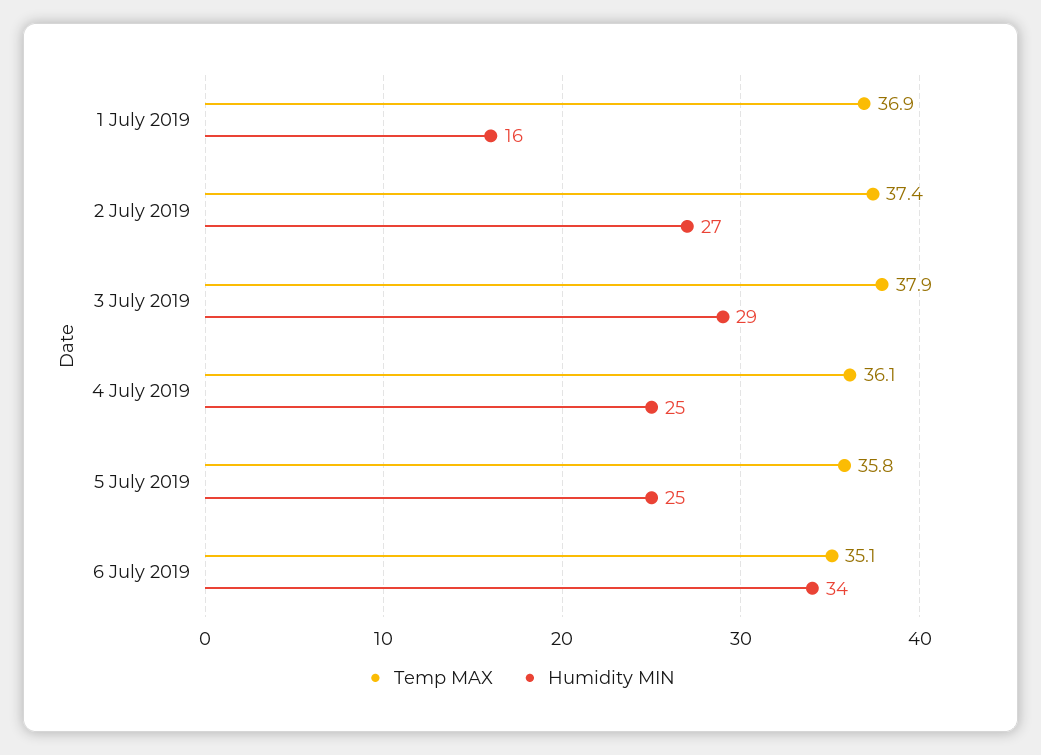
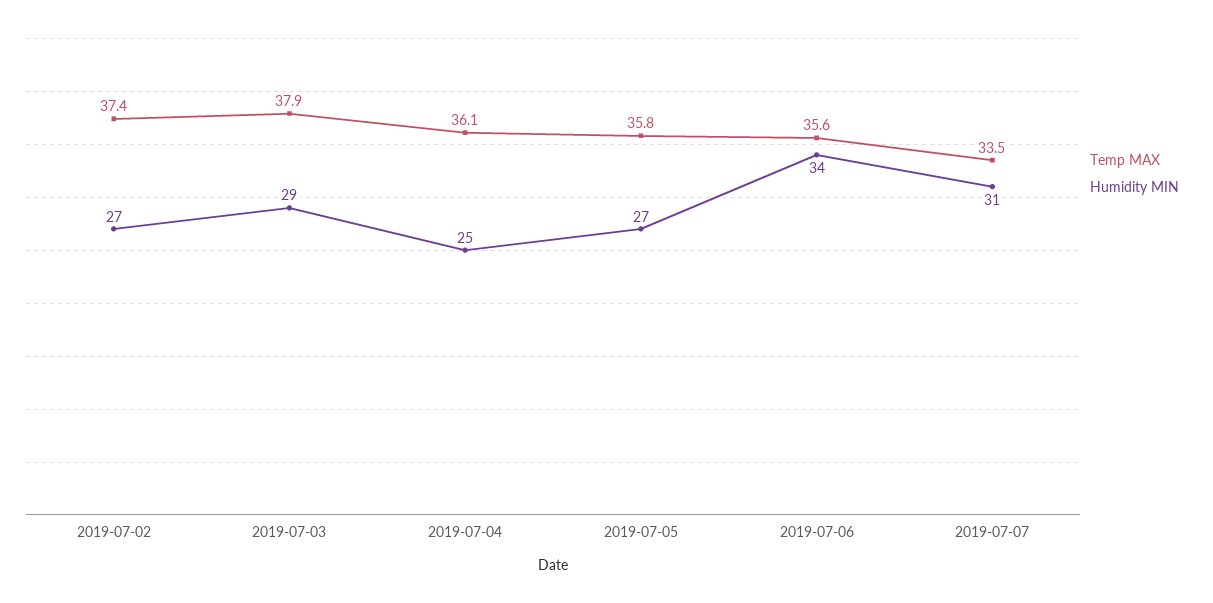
Temp MAX, 1 July 2019: 36.9 -> none
Humidity MIN, 1 July 2019: 16 -> none
Humidity MIN, 5 July 2019: 25 -> 27
Temp MAX, 6 July 2019: 35.1 -> 35.6
Temp MAX, 2019-07-07: none -> 33.5
Humidity MIN, 2019-07-07: none -> 31

